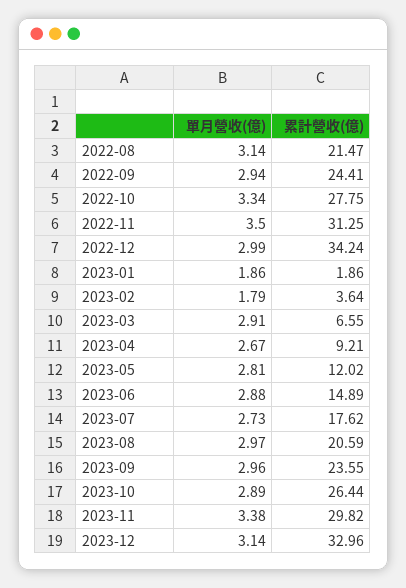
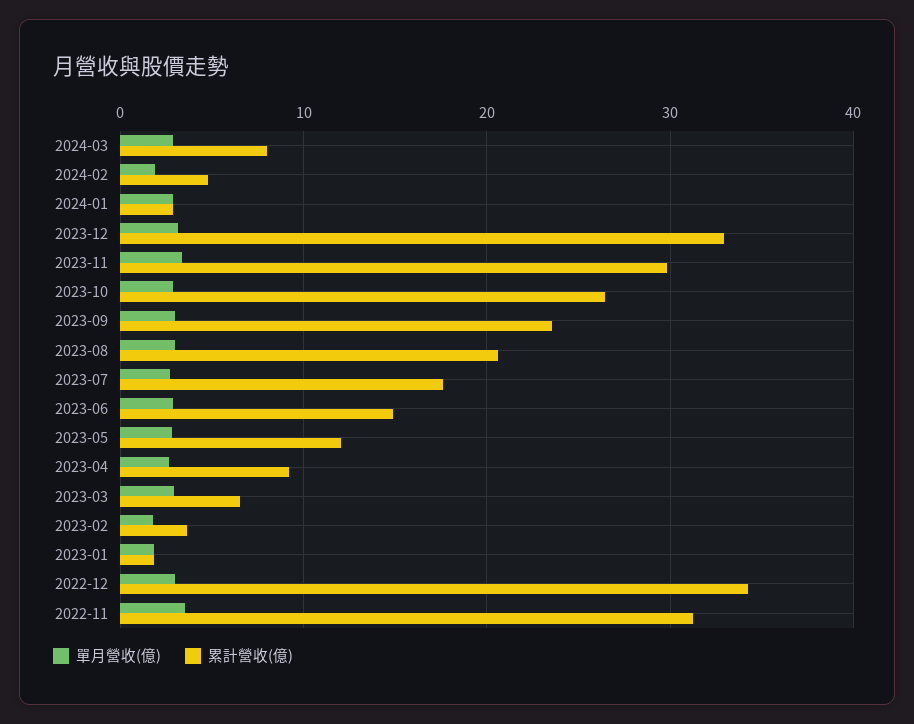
單月營收(億), 2022-08: 3.14 -> none
累計營收(億), 2022-08: 21.47 -> none
單月營收(億), 2022-09: 2.94 -> none
累計營收(億), 2022-09: 24.41 -> none
單月營收(億), 2022-10: 3.34 -> none
累計營收(億), 2022-10: 27.75 -> none
單月營收(億), 2024-03: none -> 3
累計營收(億), 2024-03: none -> 8
單月營收(億), 2024-02: none -> 2
累計營收(億), 2024-02: none -> 5
單月營收(億), 2024-01: none -> 3
累計營收(億), 2024-01: none -> 3

